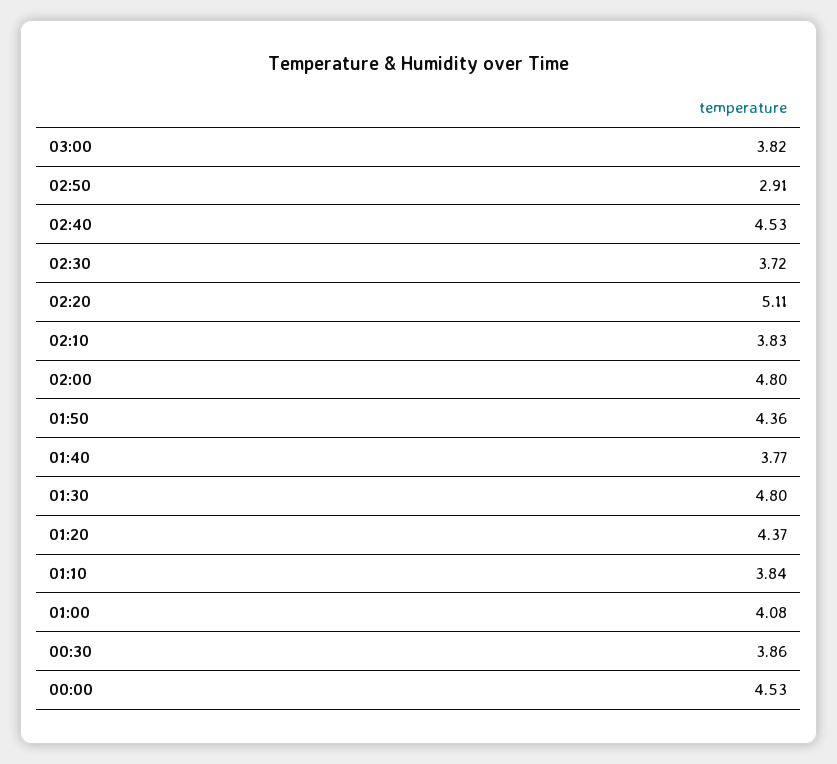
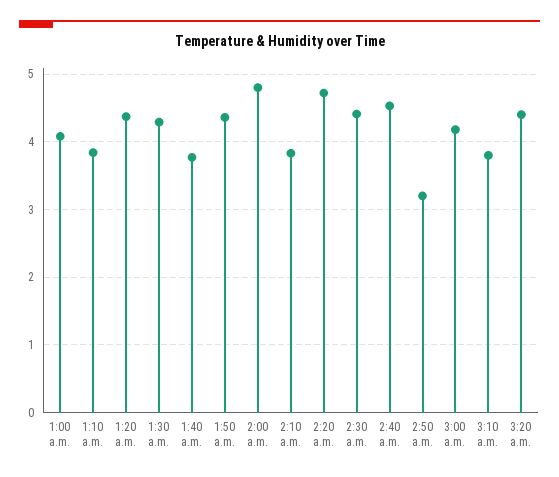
03:00: 3.82 -> 4.2
02:50: 2.91 -> 3.2
02:30: 3.72 -> 4.4
02:20: 5.11 -> 4.7
01:30: 4.8 -> 4.3
00:30: 3.86 -> none
00:00: 4.53 -> none
3:10 a.m.: none -> 3.8
3:20 a.m.: none -> 4.4

